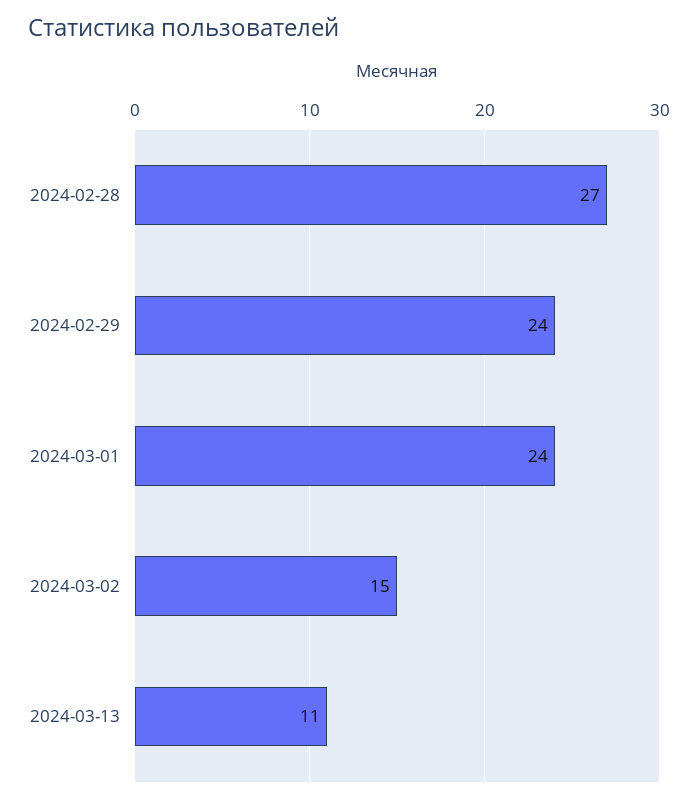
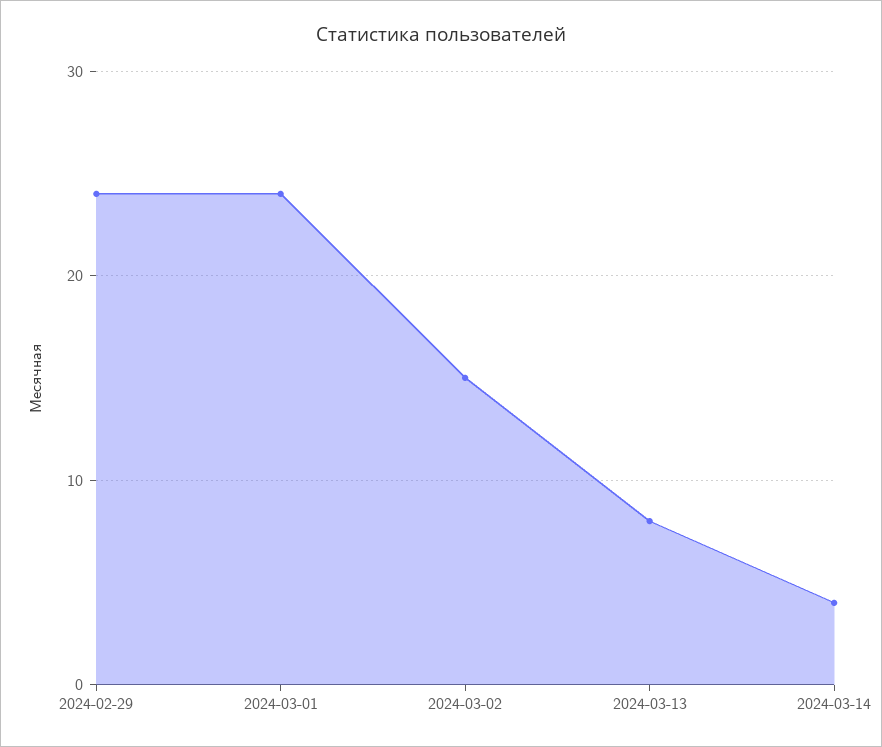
2024-02-28: 27 -> none
2024-03-13: 11 -> 8
2024-03-14: none -> 4

